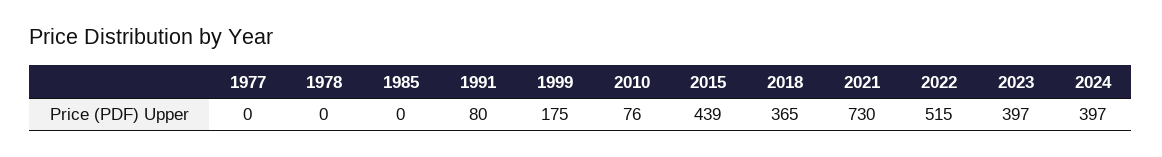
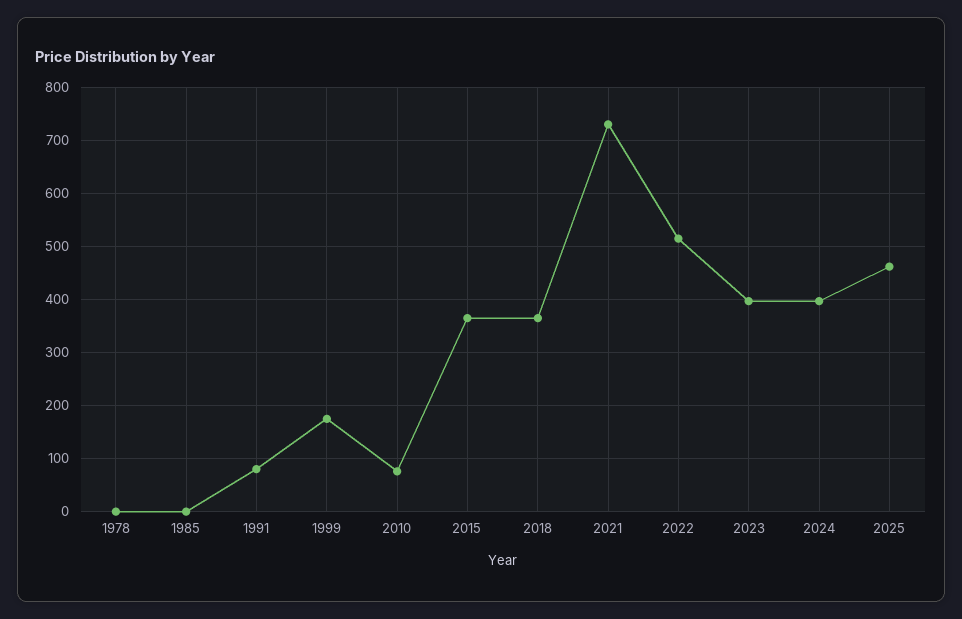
1977: 0 -> none
2015: 439 -> 360
2025: none -> 460

